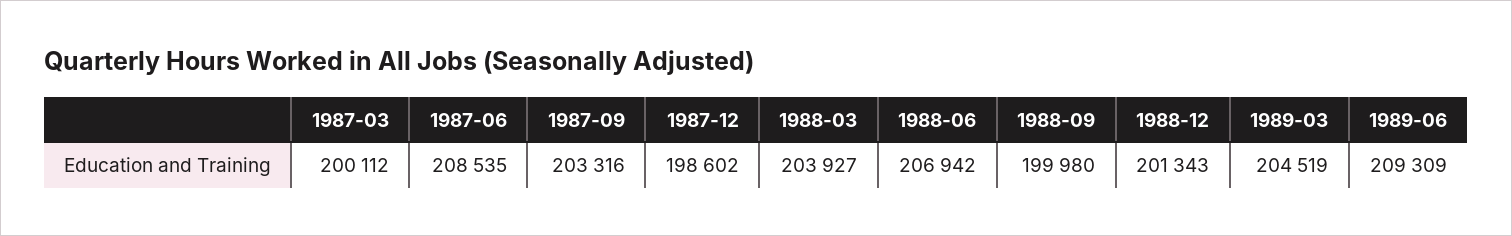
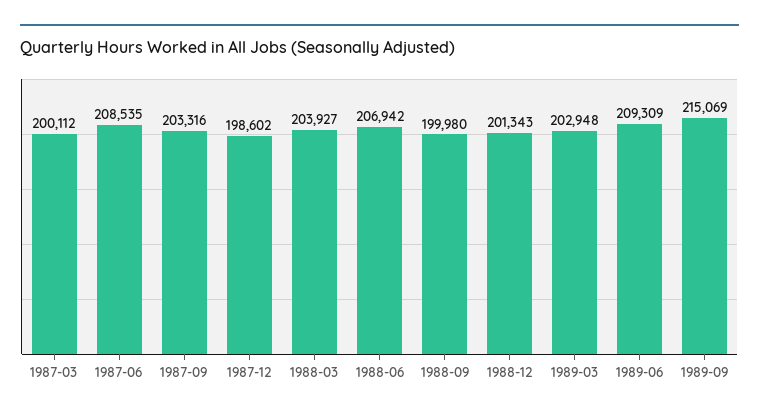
1989-03: 204519 -> 202948
1989-09: none -> 215069

